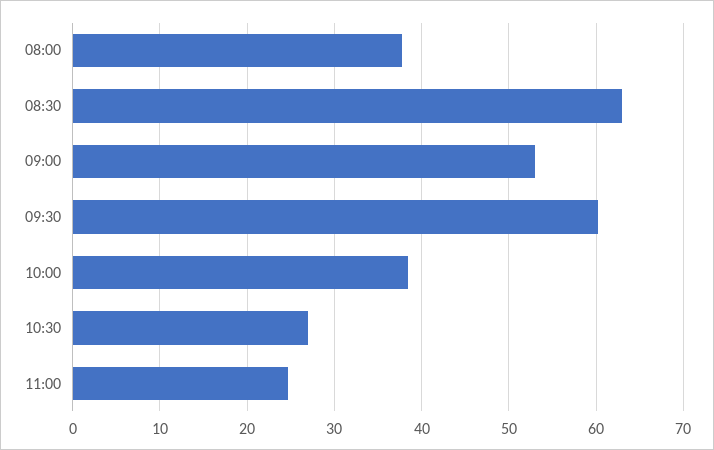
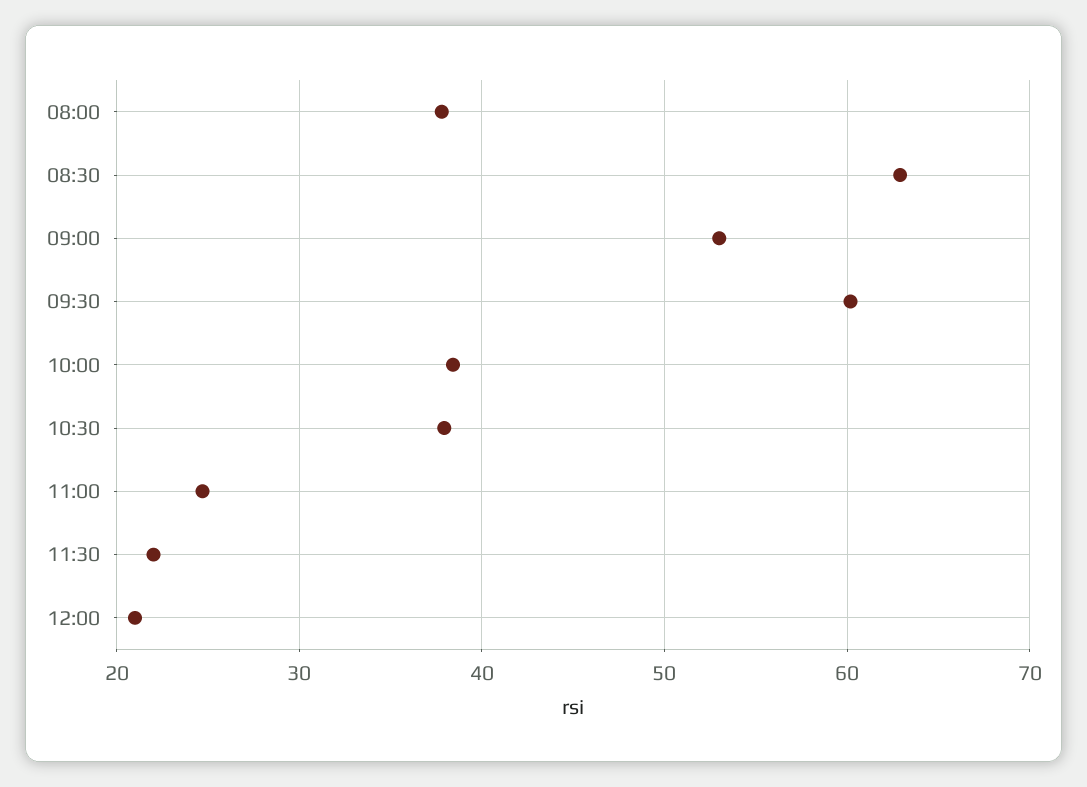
10:30: 27 -> 38
11:30: none -> 22
12:00: none -> 21

